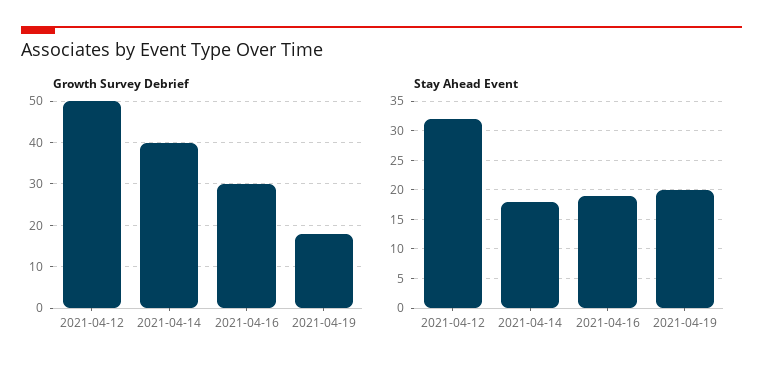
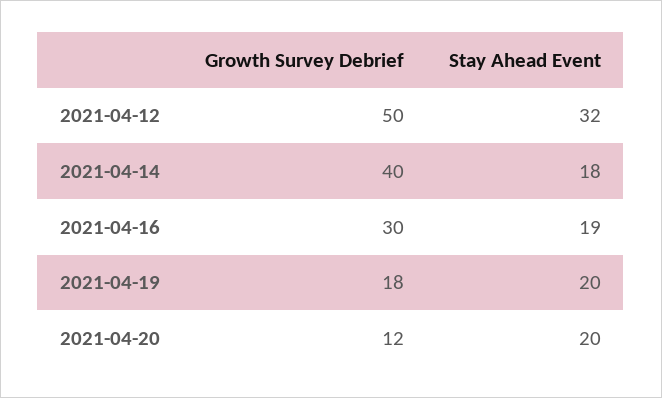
Growth Survey Debrief, 2021-04-20: none -> 12
Stay Ahead Event, 2021-04-20: none -> 20

